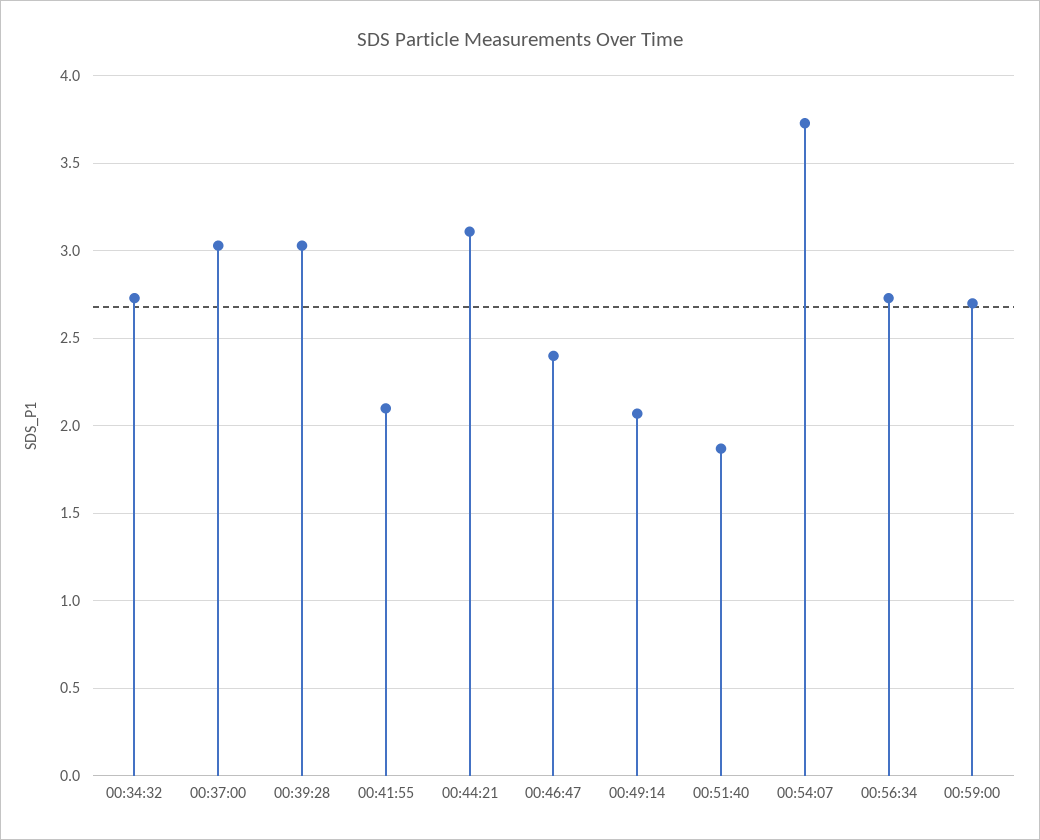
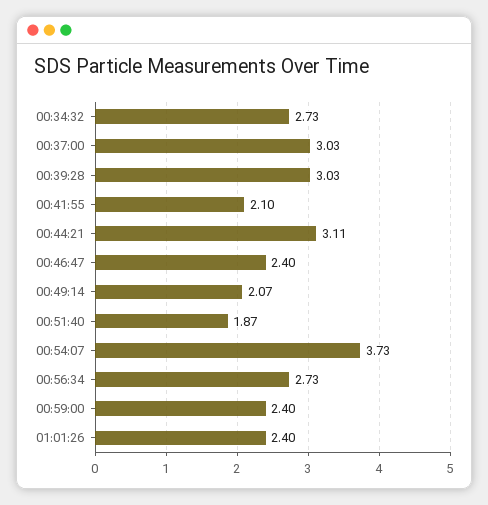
00:59:00: 2.7 -> 2.4
01:01:26: none -> 2.4

